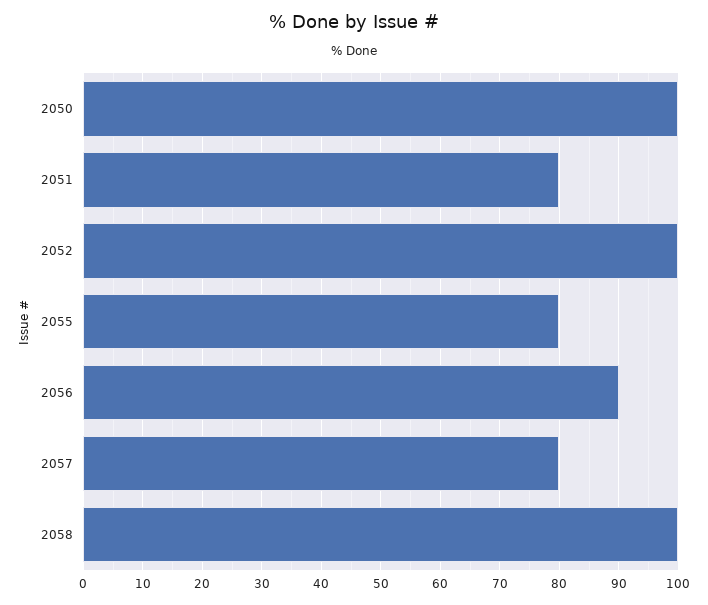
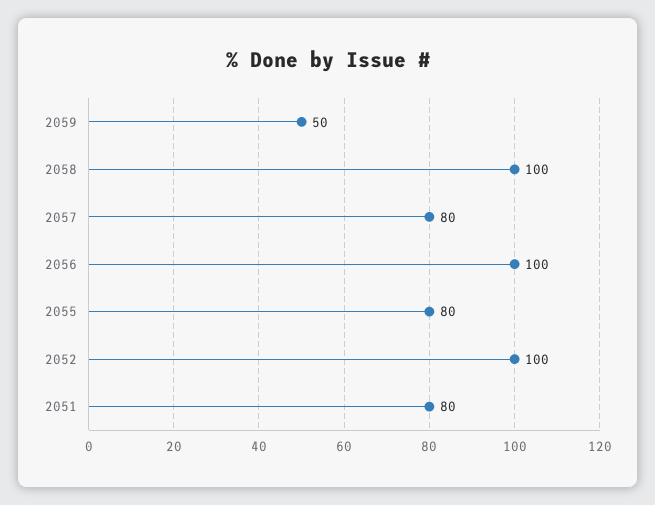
2050: 100 -> none
2056: 90 -> 100
2059: none -> 50

